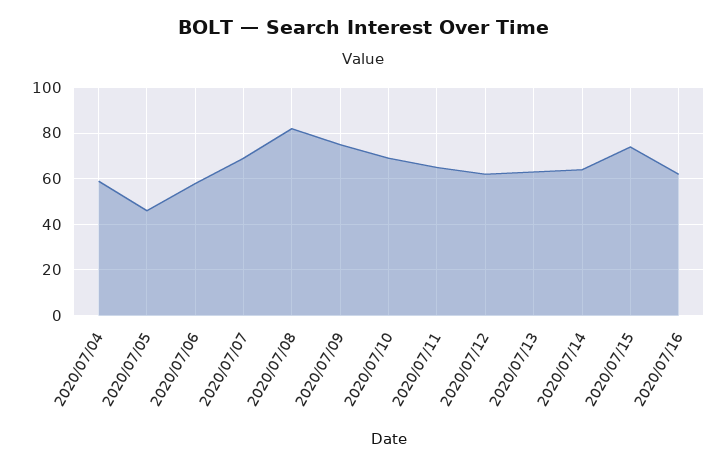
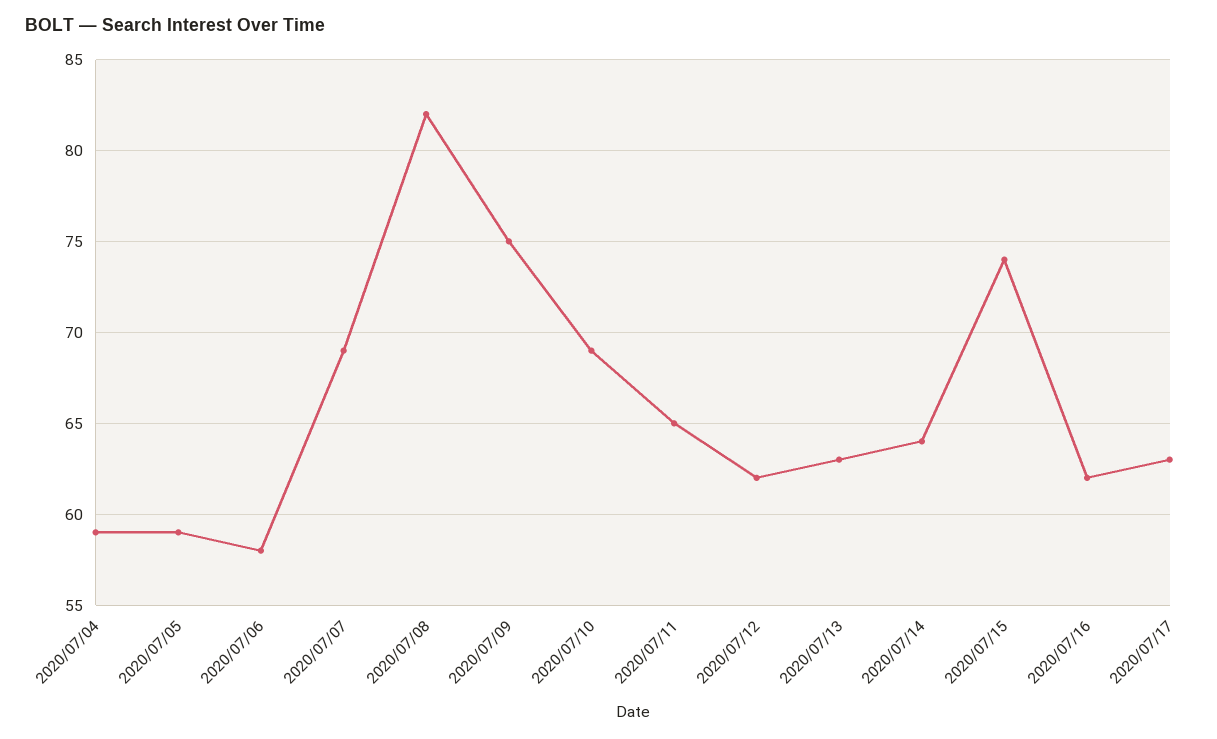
2020/07/05: 45 -> 59
2020/07/17: none -> 63

